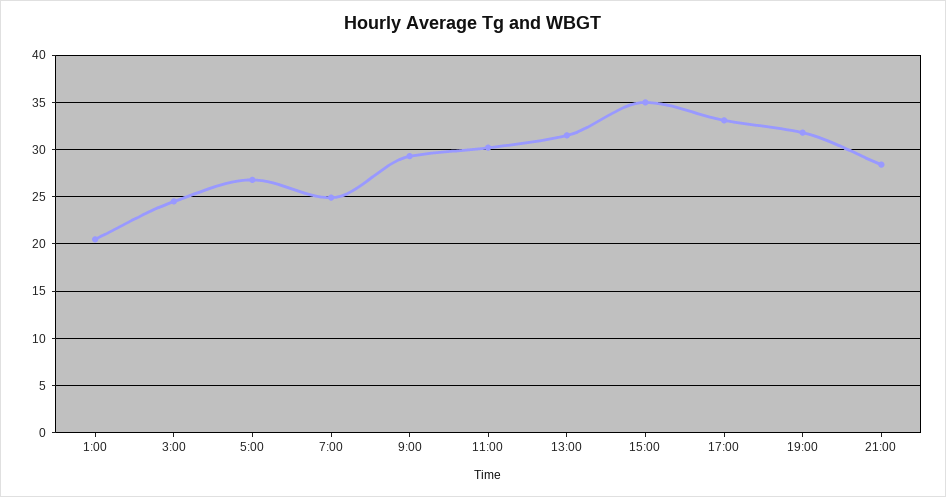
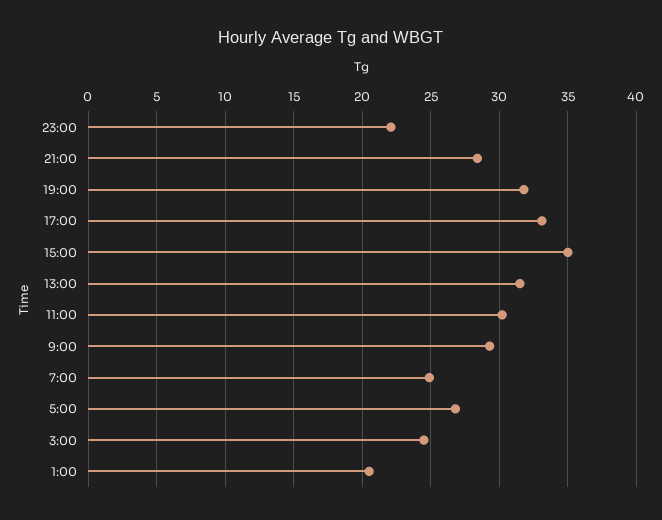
23:00: none -> 22

